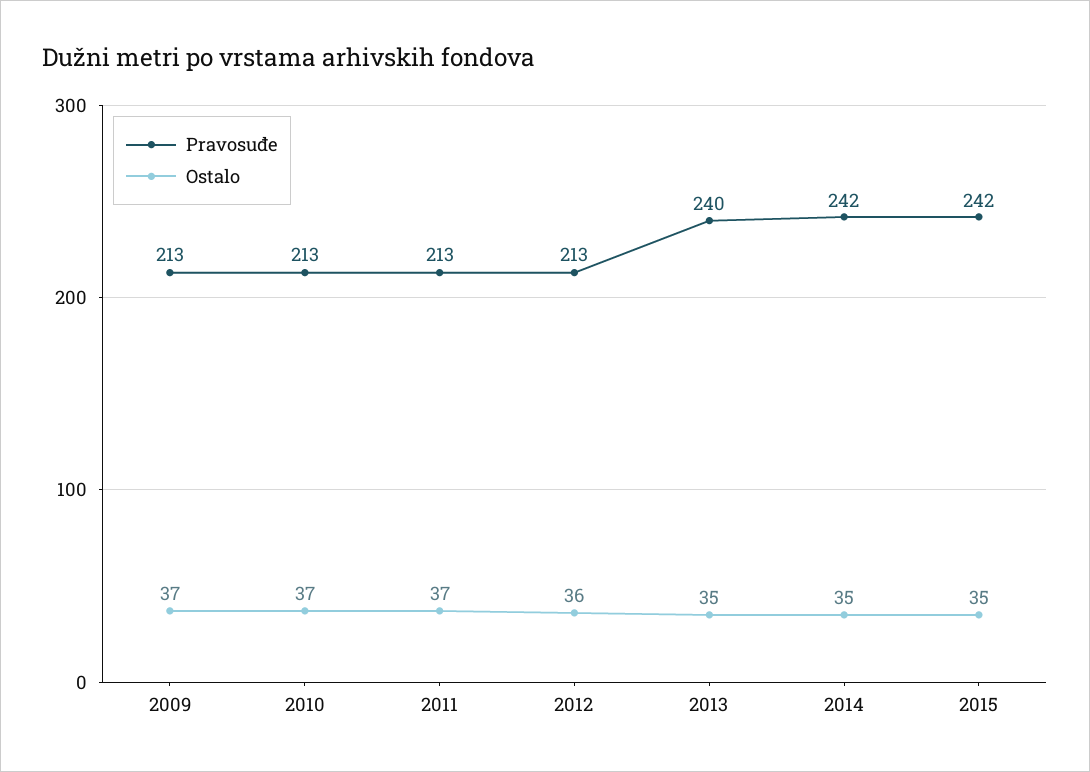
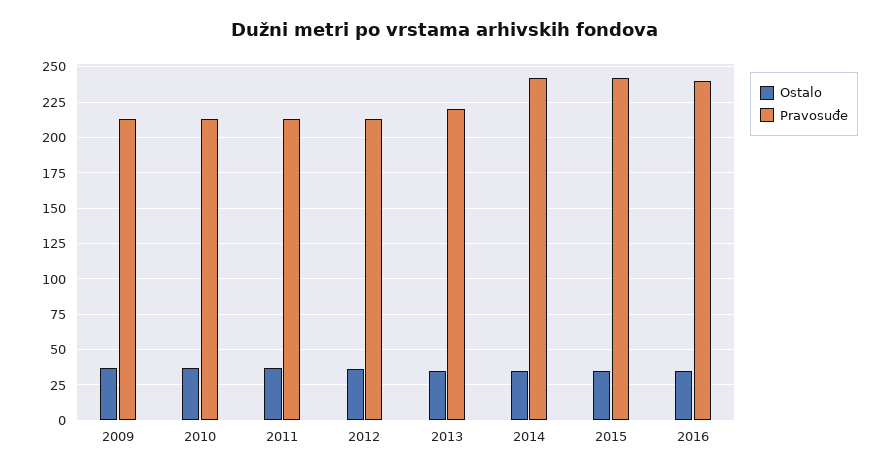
Pravosuđe, 2013: 240 -> 220
Ostalo, 2016: none -> 35
Pravosuđe, 2016: none -> 240

